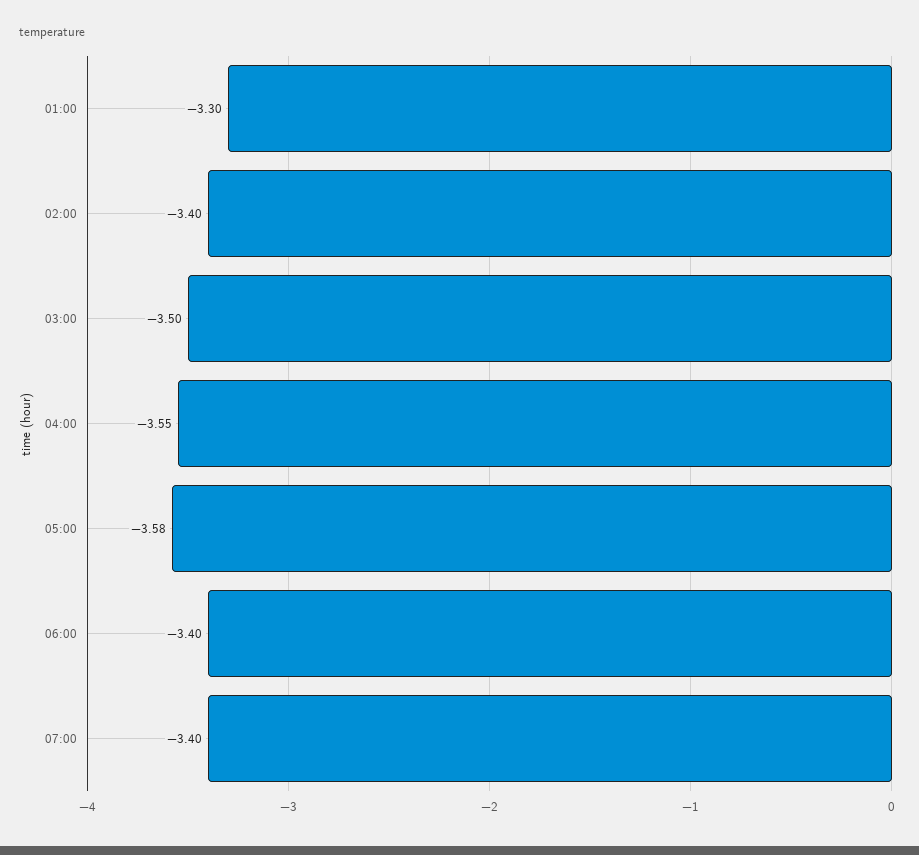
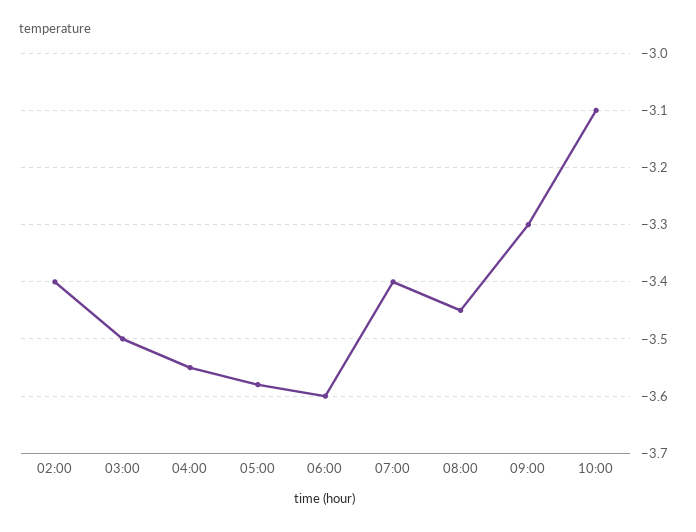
01:00: -3.3 -> none
06:00: -3.4 -> -3.6
08:00: none -> -3.45
09:00: none -> -3.3
10:00: none -> -3.1

